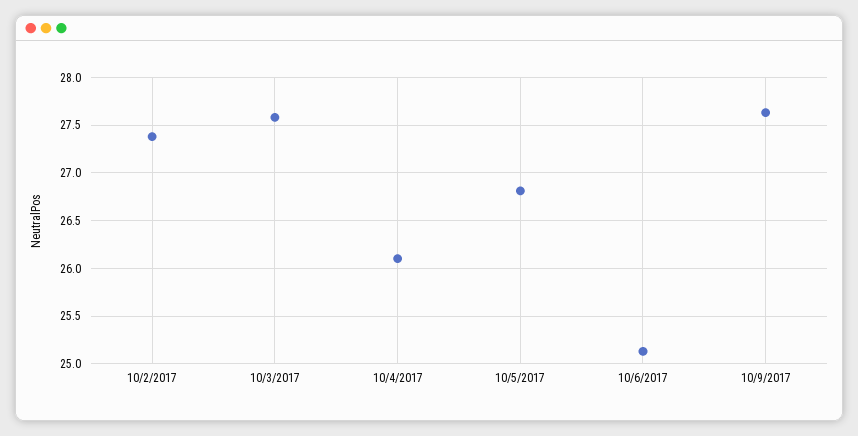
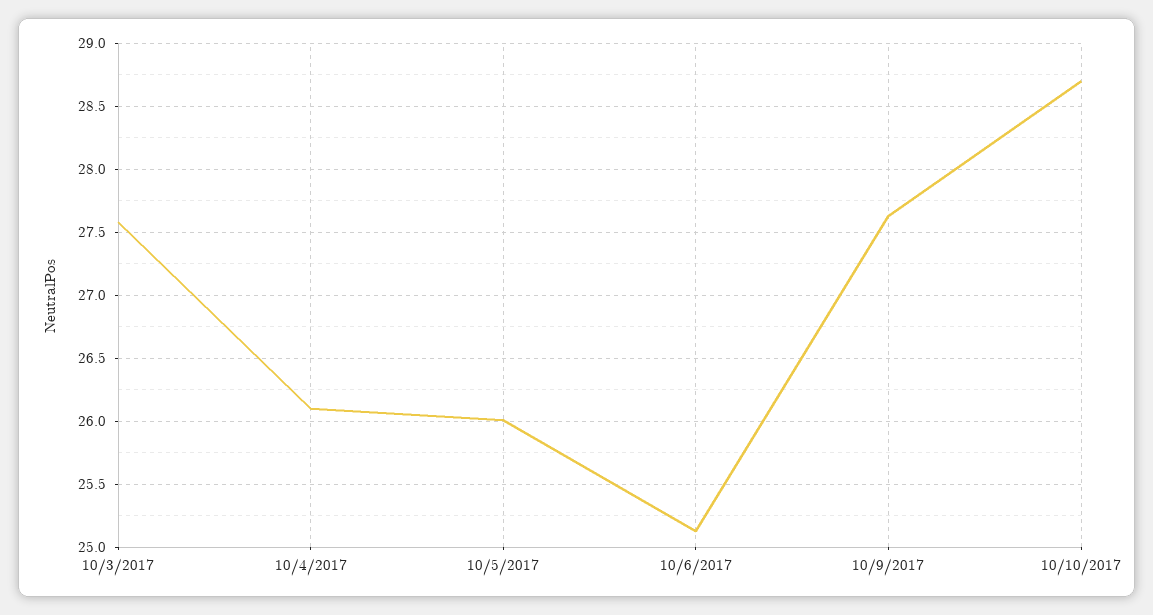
10/2/2017: 27.4 -> none
10/5/2017: 26.8 -> 26
10/10/2017: none -> 28.7

